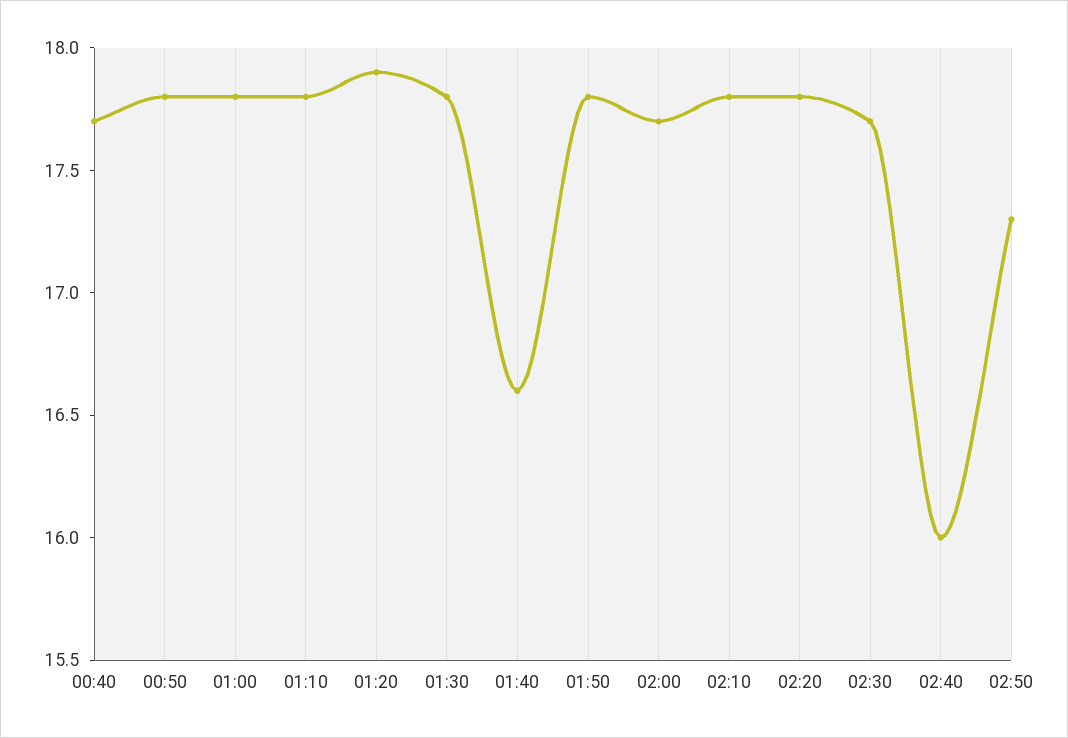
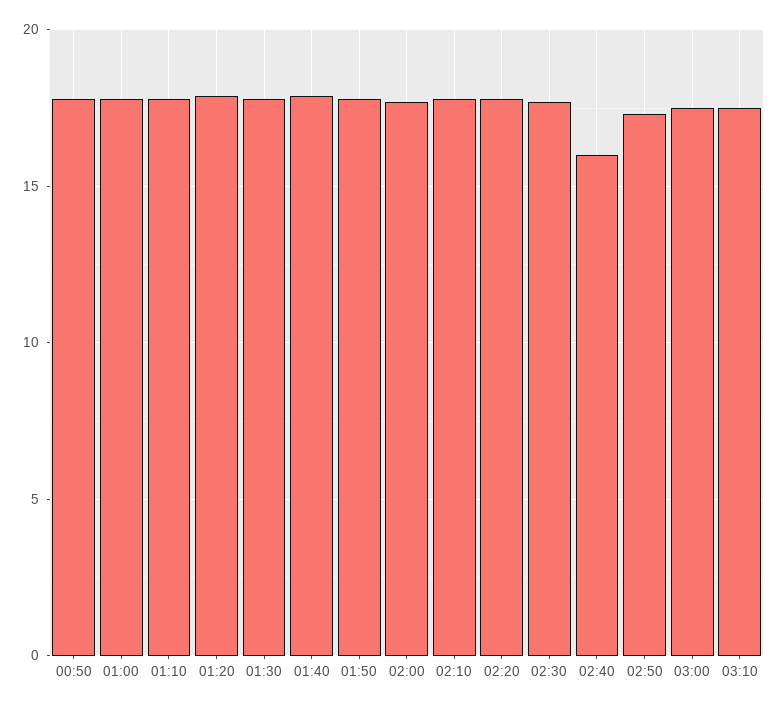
00:40: 17.7 -> none
01:40: 16.6 -> 18
03:00: none -> 17.5
03:10: none -> 17.5

